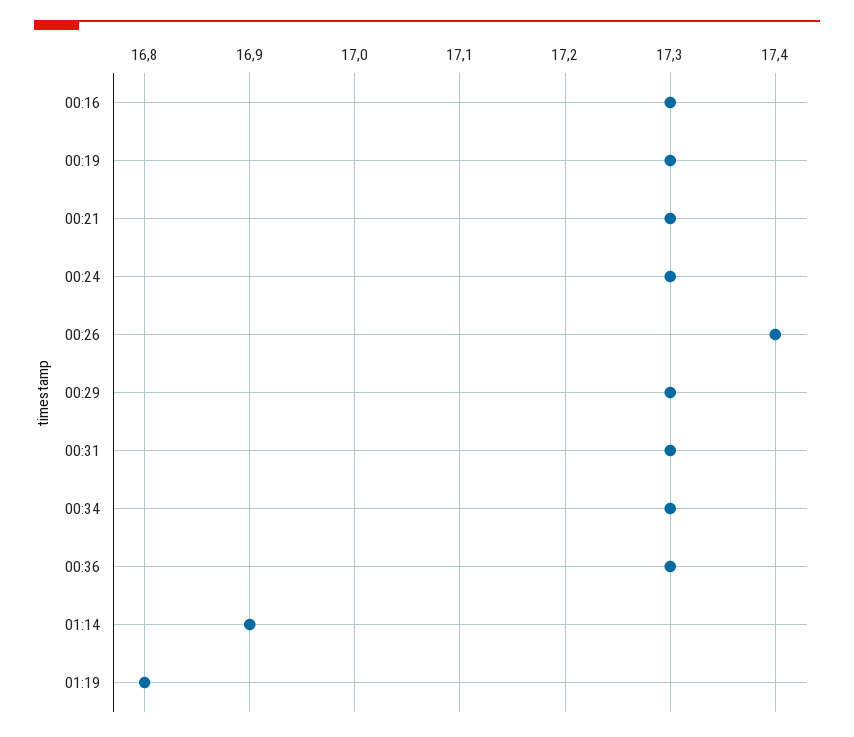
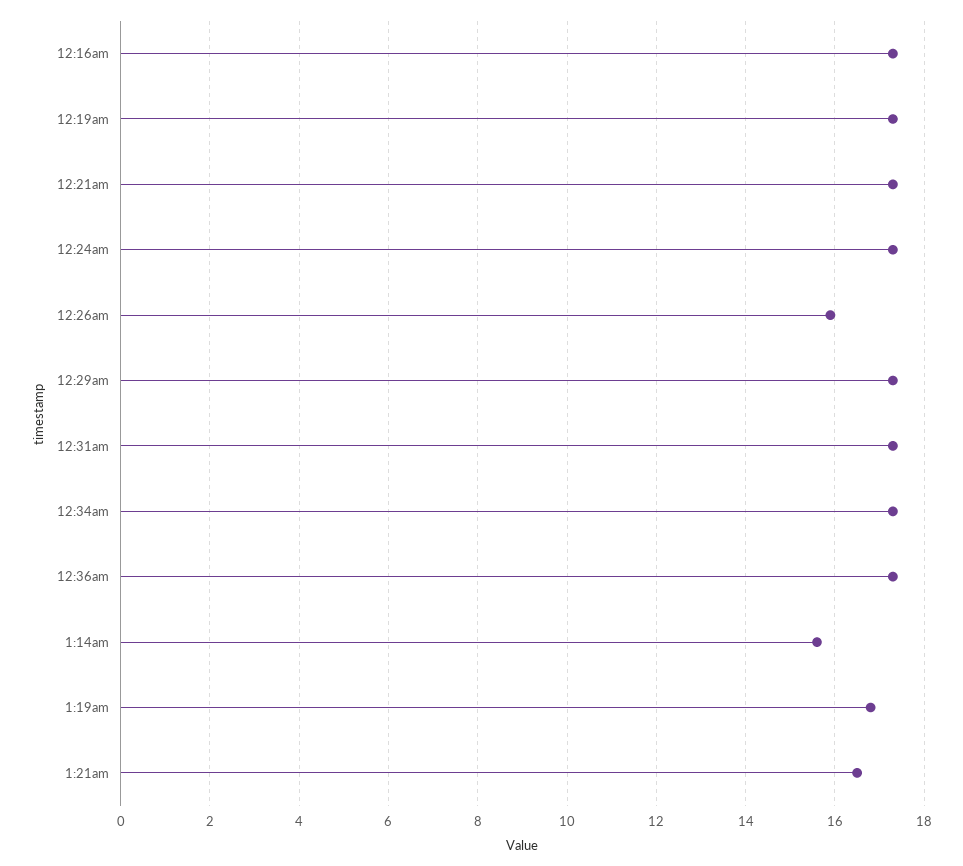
00:26: 17.4 -> 16
01:14: 16.9 -> 15.5
1:21am: none -> 16.5

